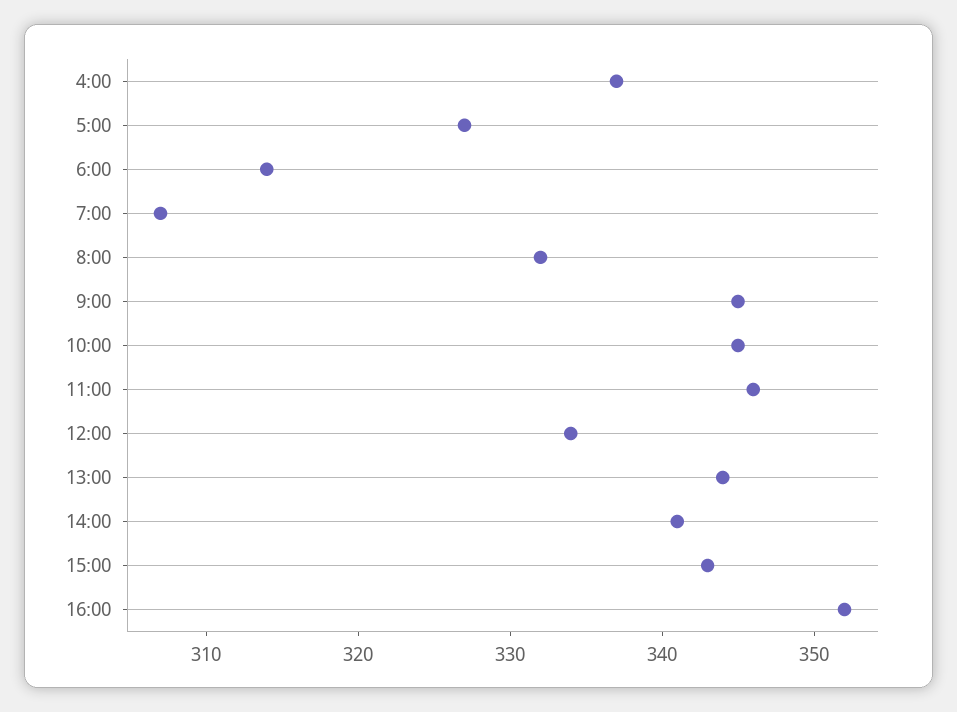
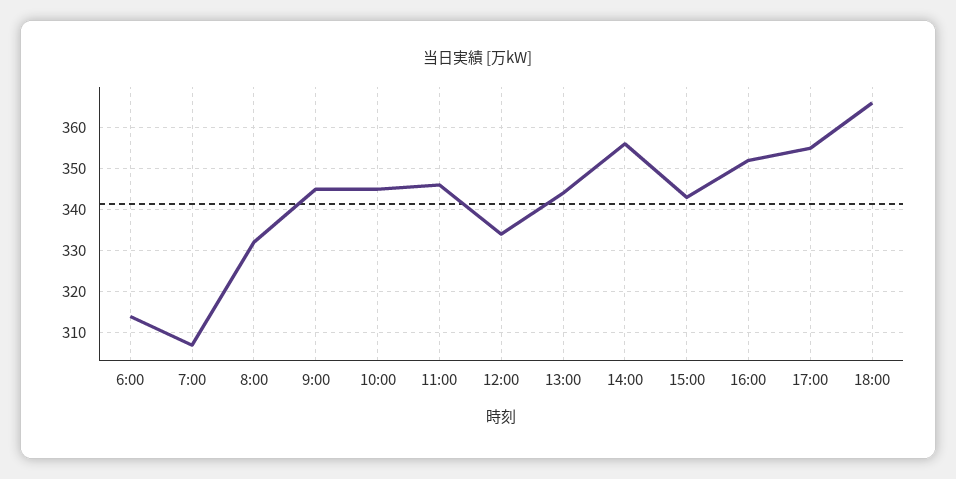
4:00: 337 -> none
5:00: 327 -> none
14:00: 341 -> 355
17:00: none -> 355
18:00: none -> 365

